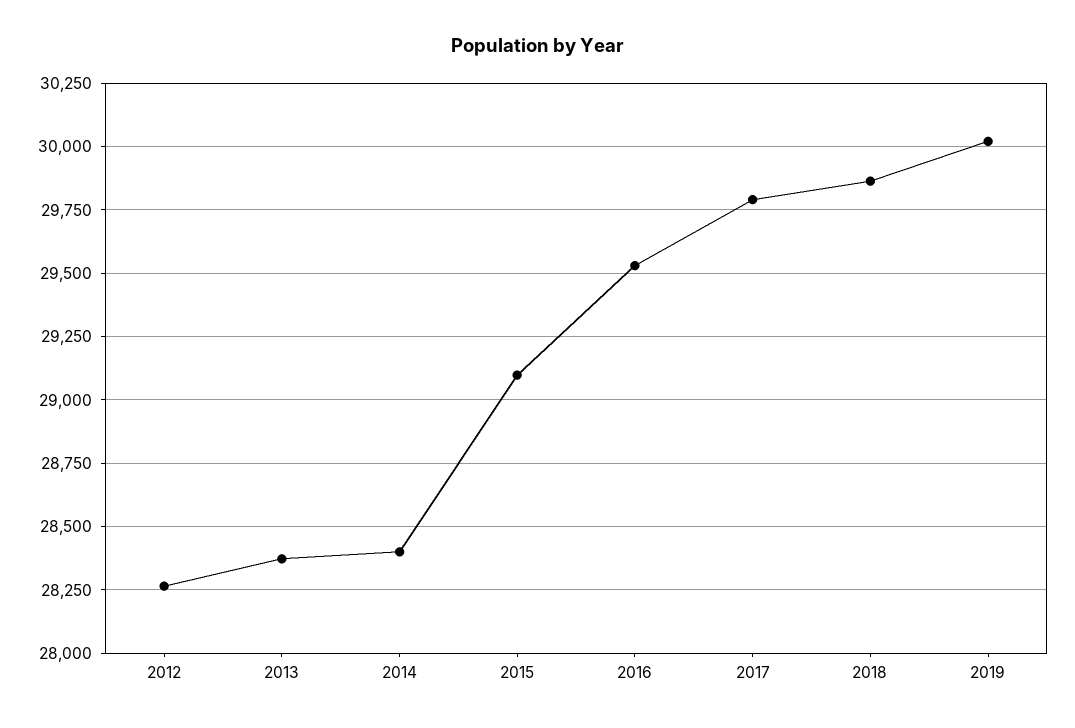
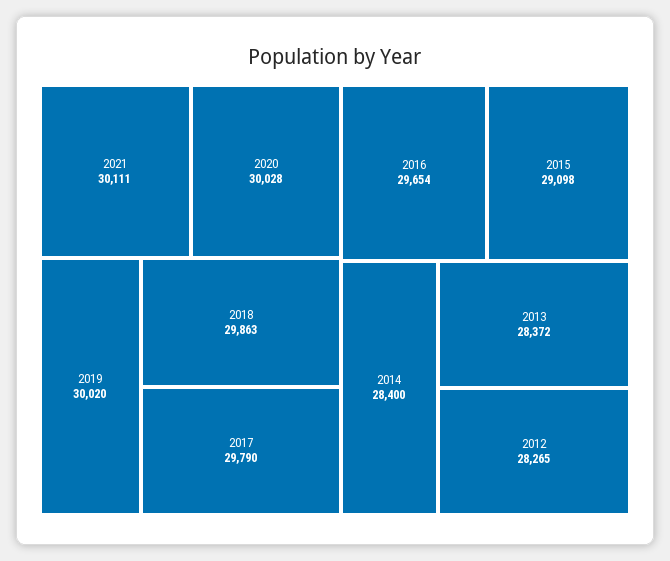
2016: 29525 -> 29654
2021: none -> 30111
2020: none -> 30028

